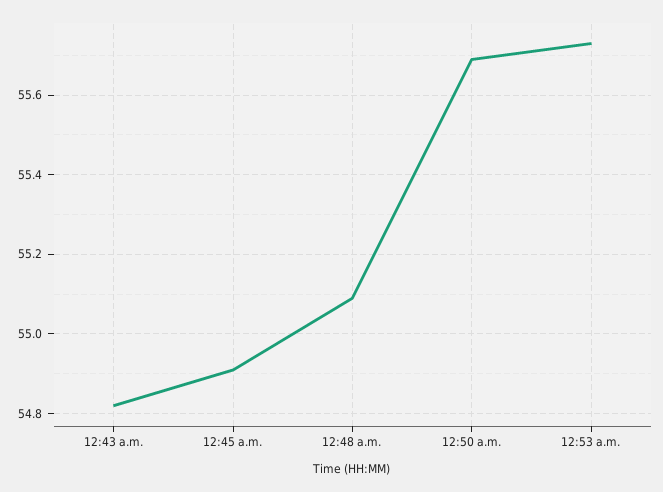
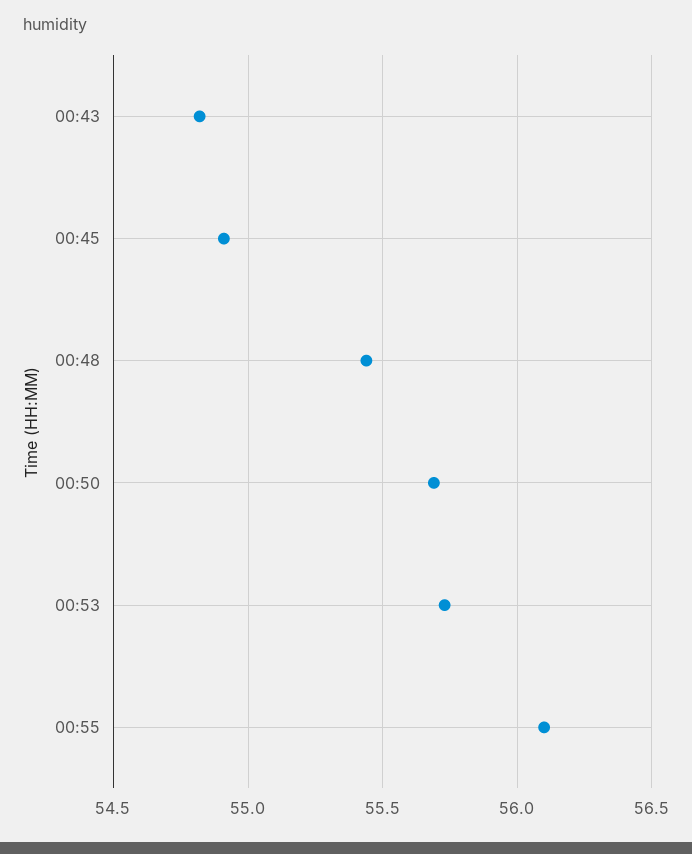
12:48 a.m.: 55.1 -> 55.45
00:55: none -> 56.1

